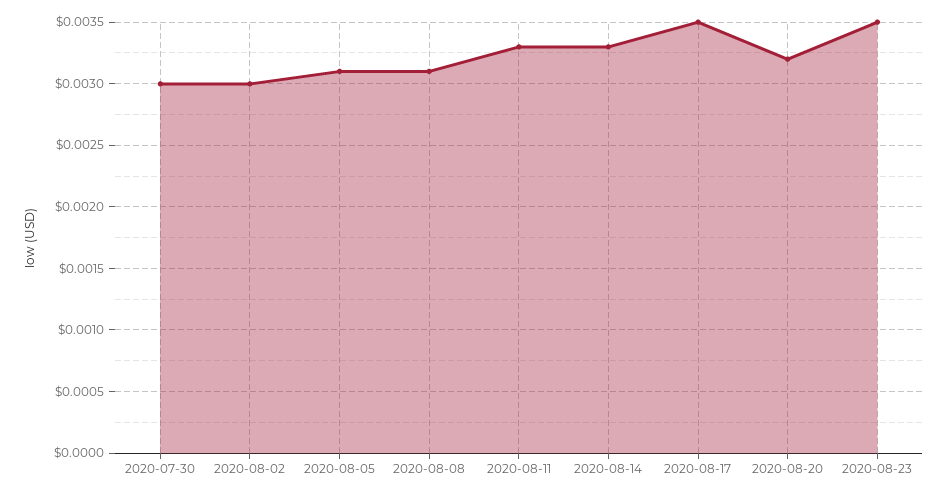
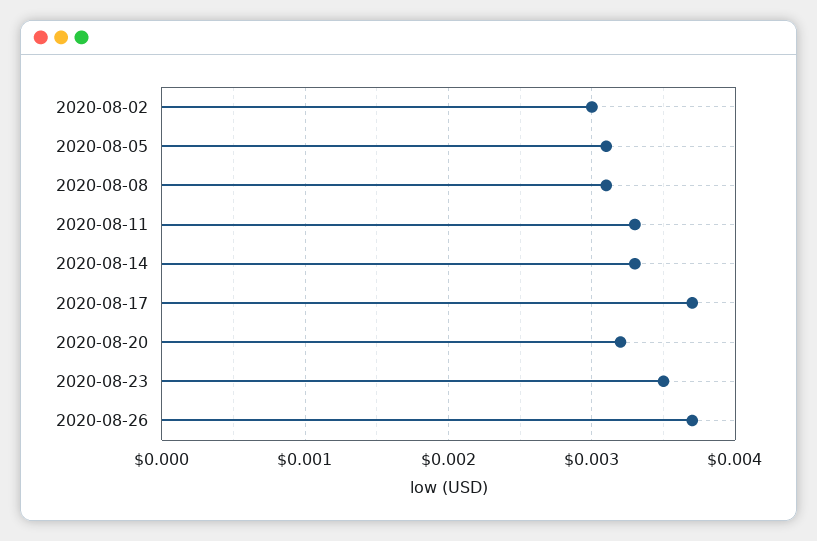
2020-07-30: 0.003 -> none
2020-08-17: 0.0035 -> 0.0037
2020-08-26: none -> 0.0037

